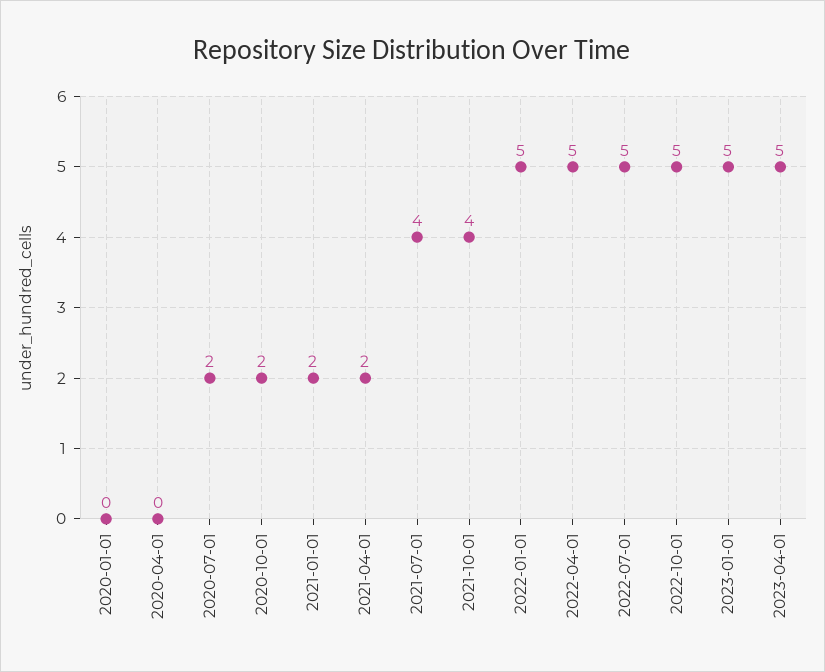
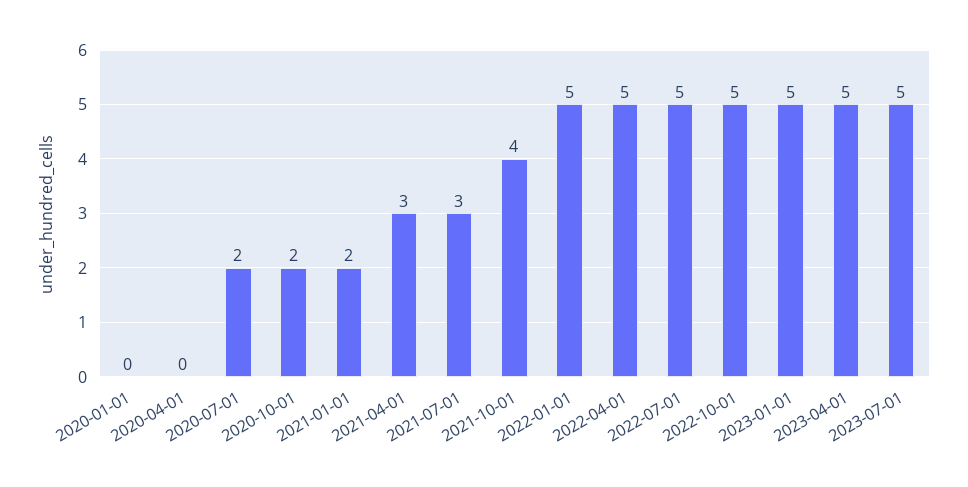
2021-04-01: 2 -> 3
2021-07-01: 4 -> 3
2023-07-01: none -> 5

